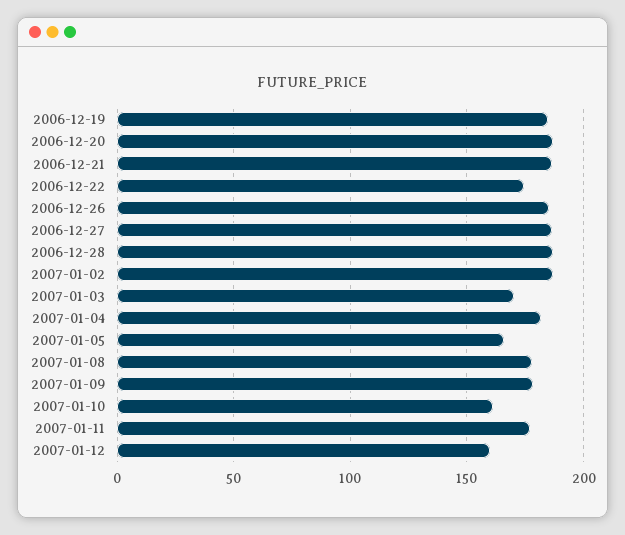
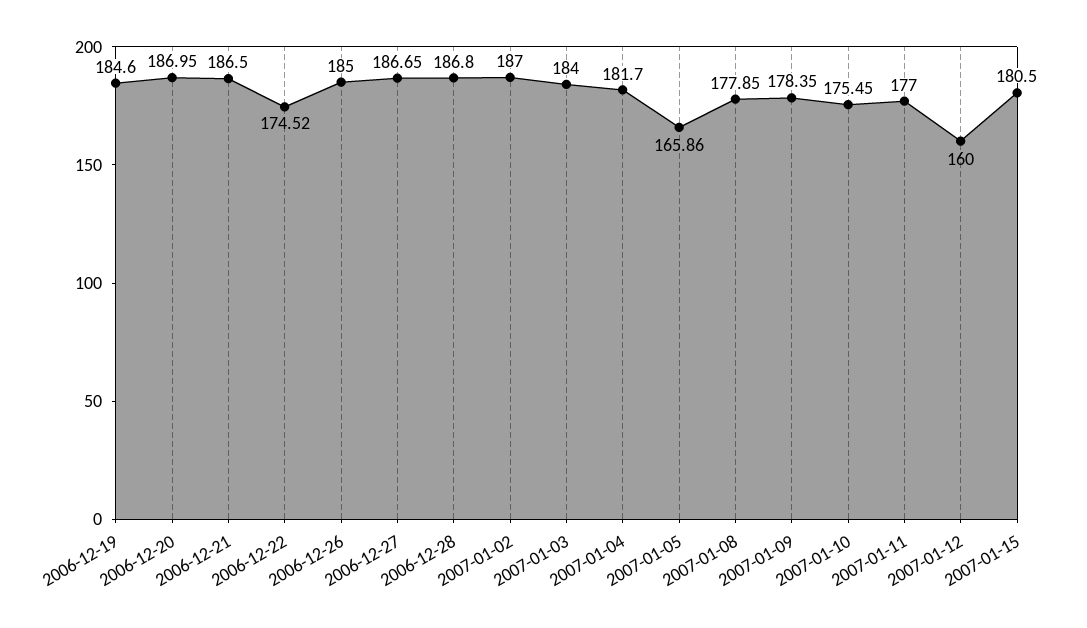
2007-01-03: 170 -> 184
2007-01-10: 160 -> 175.45
2007-01-15: none -> 180.5

